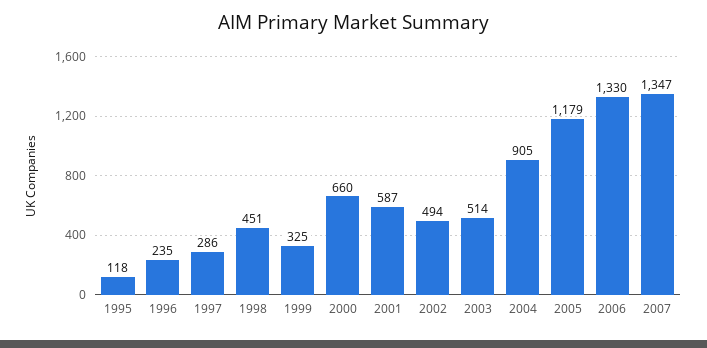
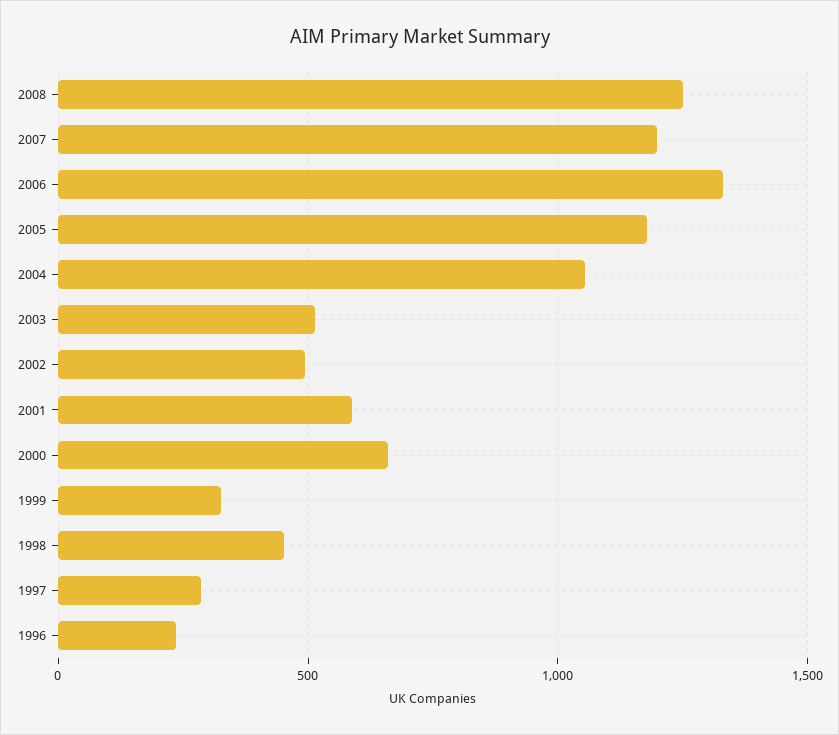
1995: 118 -> none
2004: 905 -> 1050
2007: 1347 -> 1200
2008: none -> 1250

